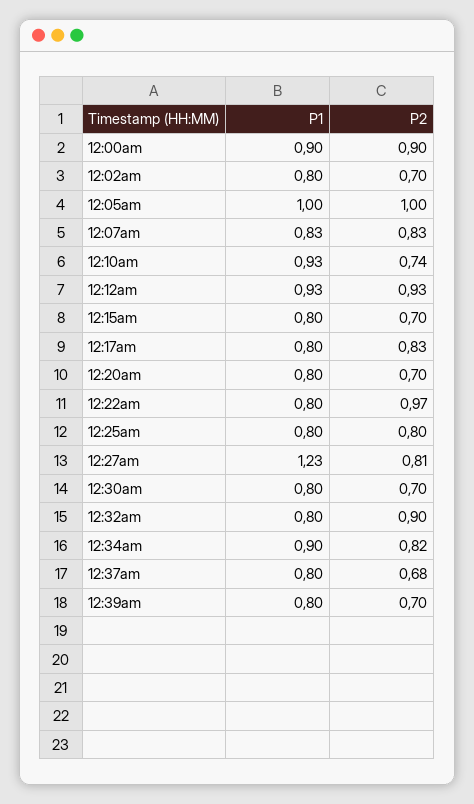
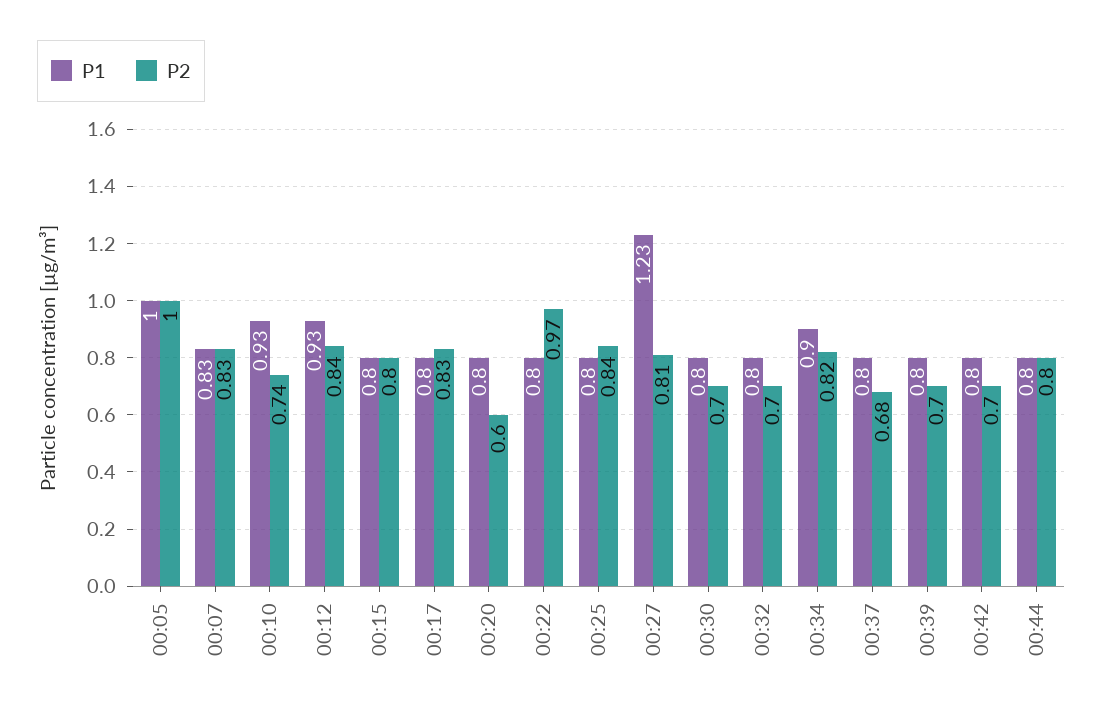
P1, 12:00am: 0.9 -> none
P2, 12:00am: 0.9 -> none
P1, 12:02am: 0.8 -> none
P2, 12:02am: 0.7 -> none
P2, 12:12am: 0.93 -> 0.84
P2, 12:15am: 0.7 -> 0.8
P2, 12:20am: 0.7 -> 0.6
P2, 12:25am: 0.8 -> 0.84
P2, 12:32am: 0.9 -> 0.7
P1, 00:42: none -> 0.8
P2, 00:42: none -> 0.7
P1, 00:44: none -> 0.8
P2, 00:44: none -> 0.8

